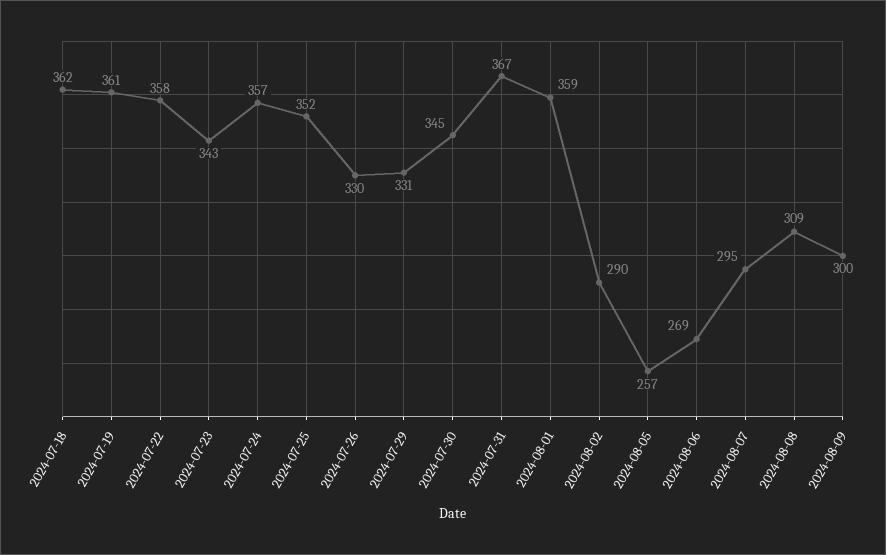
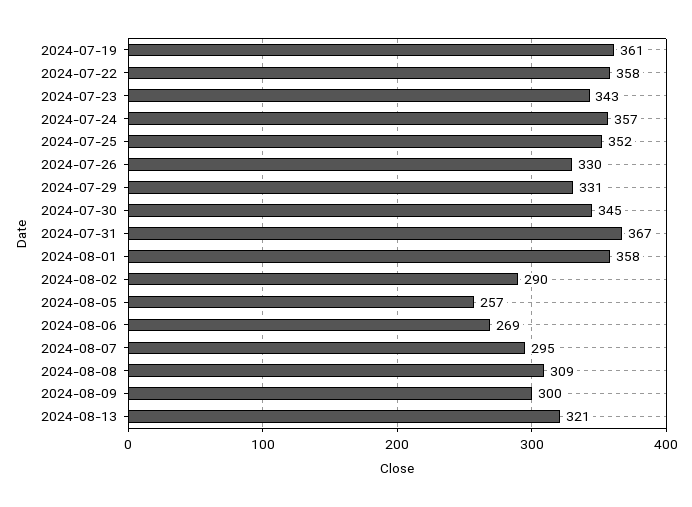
2024-07-18: 362 -> none
2024-08-01: 359 -> 358
2024-08-13: none -> 321

